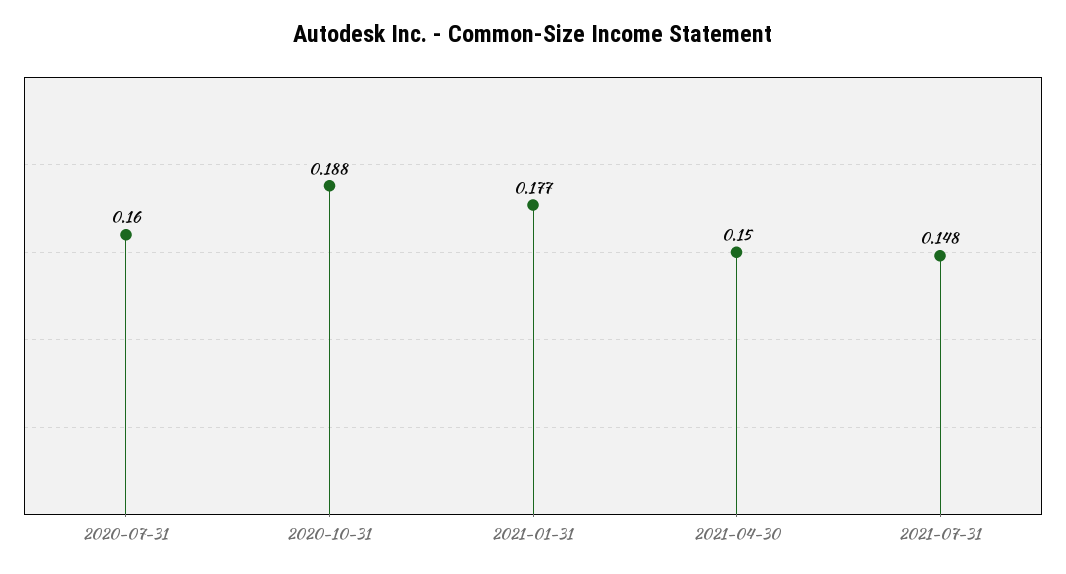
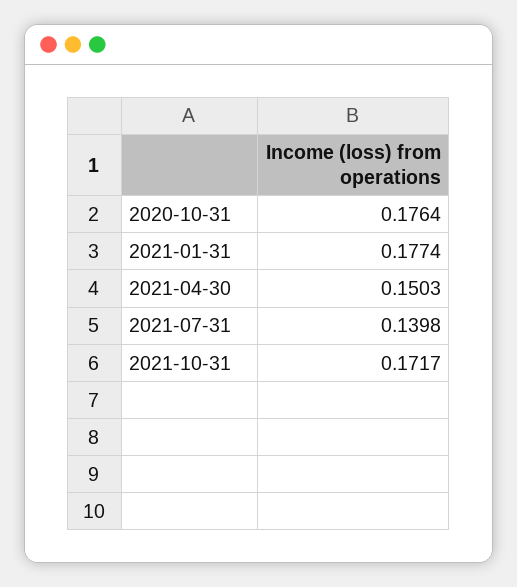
2020-07-31: 0.16 -> none
2020-10-31: 0.188 -> 0.1764
2021-07-31: 0.148 -> 0.1398
2021-10-31: none -> 0.1717

